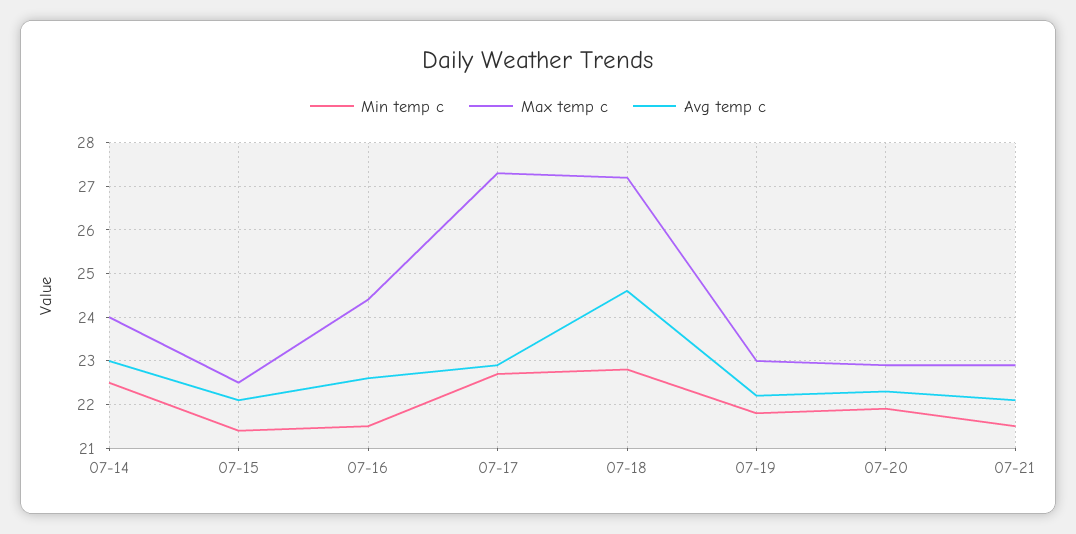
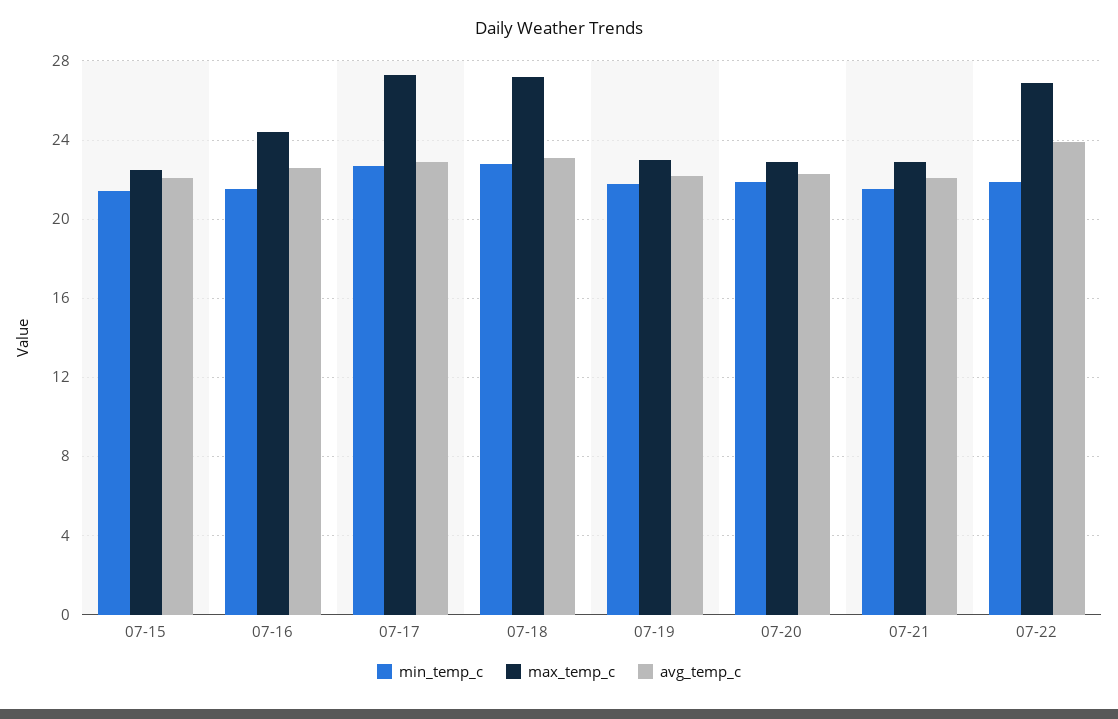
Min temp c, 07-14: 22.5 -> none
Max temp c, 07-14: 24 -> none
Avg temp c, 07-14: 23 -> none
Avg temp c, 07-18: 24.5 -> 23
Min temp c, 07-22: none -> 22
Max temp c, 07-22: none -> 27
Avg temp c, 07-22: none -> 24

